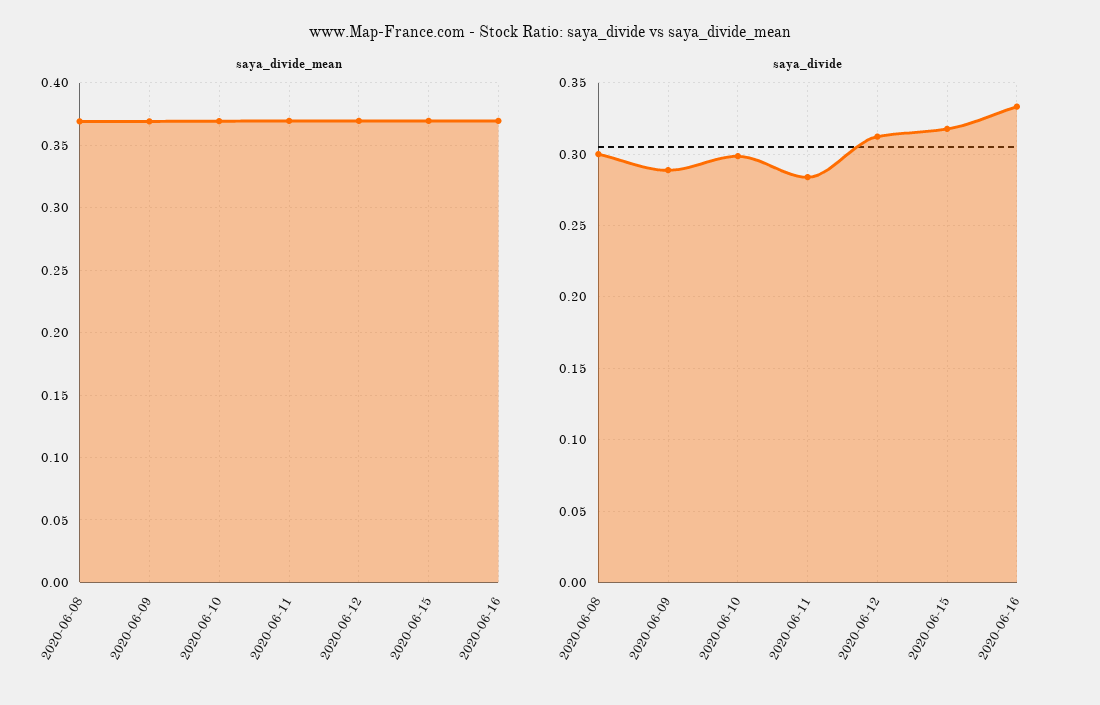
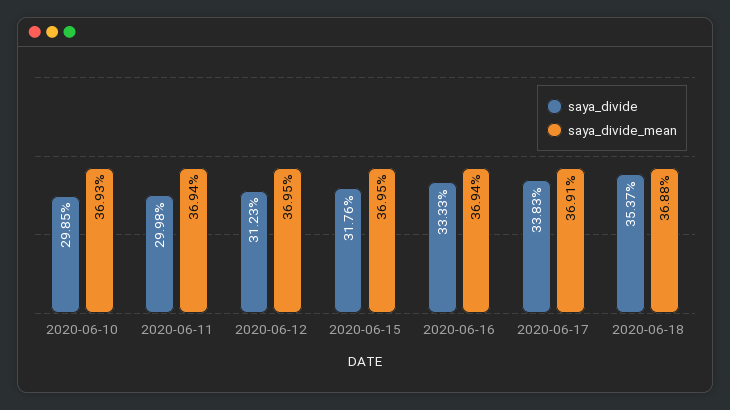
saya_divide_mean, 2020-06-08: 0.37 -> none
saya_divide_mean, 2020-06-09: 0.37 -> none
saya_divide, 2020-06-08: 0.3 -> none
saya_divide, 2020-06-09: 0.29 -> none
saya_divide, 2020-06-11: 0.285 -> 0.2998
saya_divide, 2020-06-17: none -> 0.3383
saya_divide_mean, 2020-06-17: none -> 0.3691
saya_divide, 2020-06-18: none -> 0.3537
saya_divide_mean, 2020-06-18: none -> 0.3688

